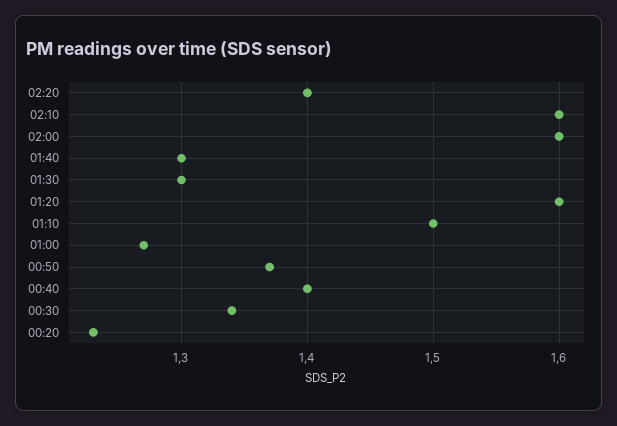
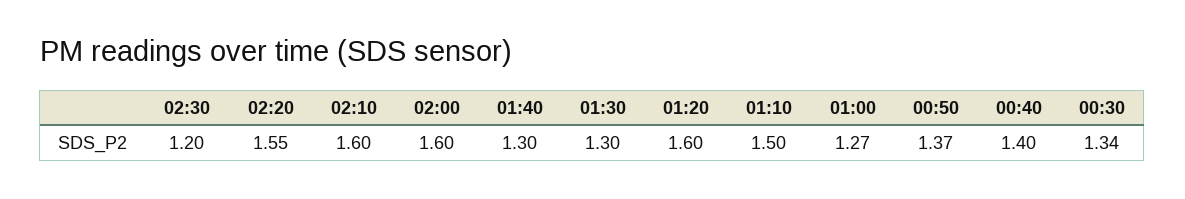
02:20: 1.4 -> 1.55
00:20: 1.23 -> none
02:30: none -> 1.2

